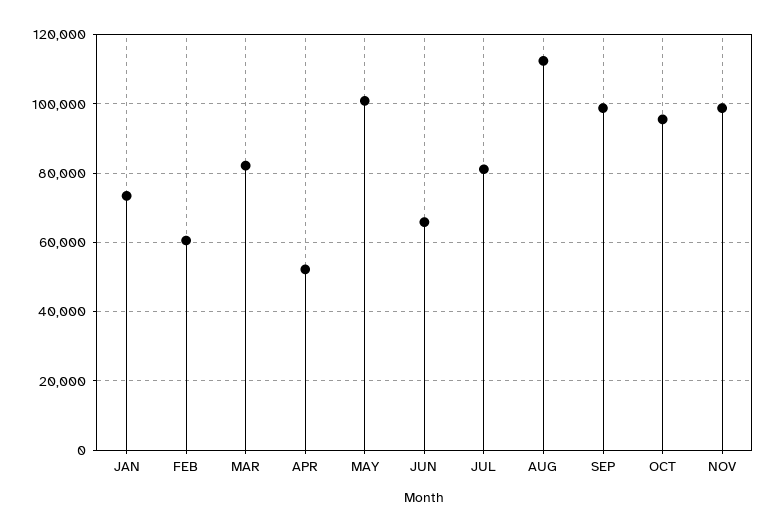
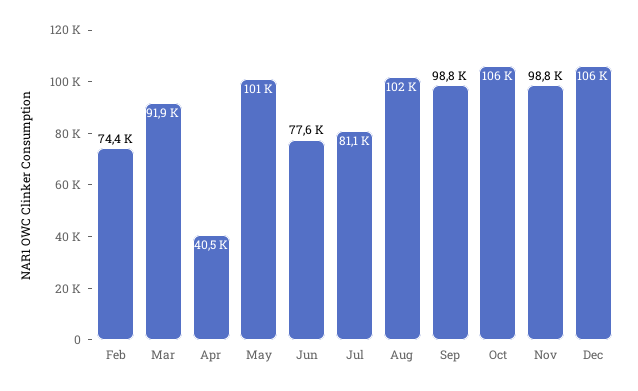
JAN: 74000 -> none
FEB: 60000 -> 74400
MAR: 82000 -> 91900
APR: 52000 -> 40500
JUN: 66000 -> 77600
AUG: 112000 -> 102000
OCT: 96000 -> 106000
Dec: none -> 106000

